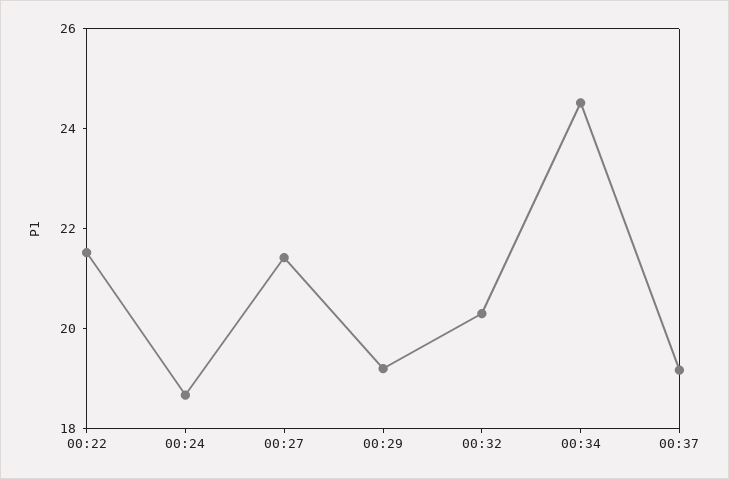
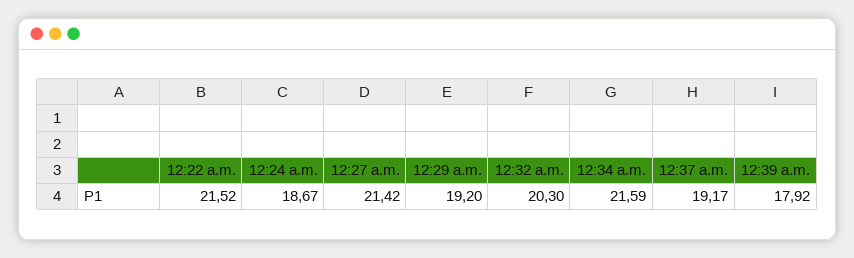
00:34: 24.5 -> 21.59
12:39 a.m.: none -> 17.92

